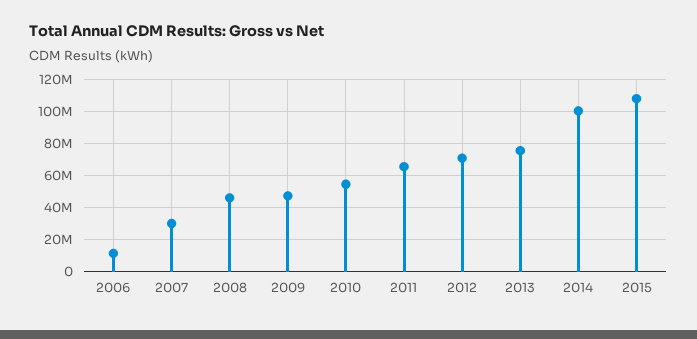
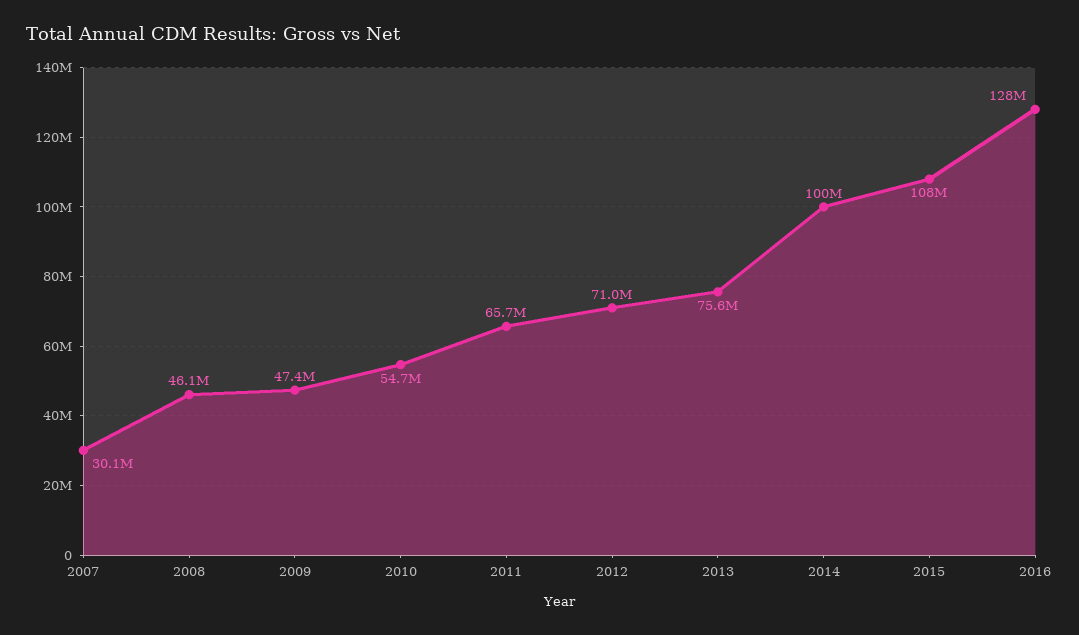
2006: 10000000 -> none
2016: none -> 128000000

